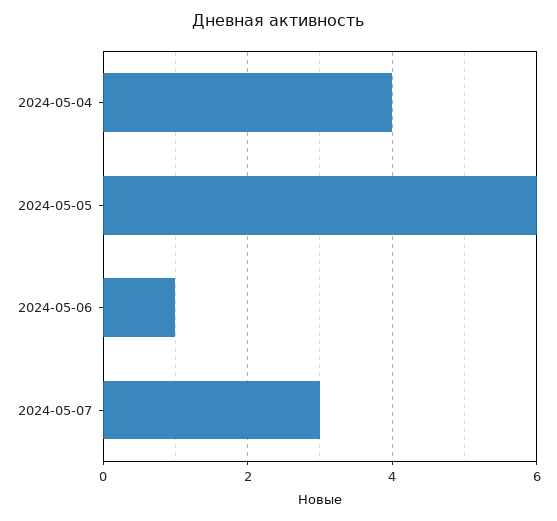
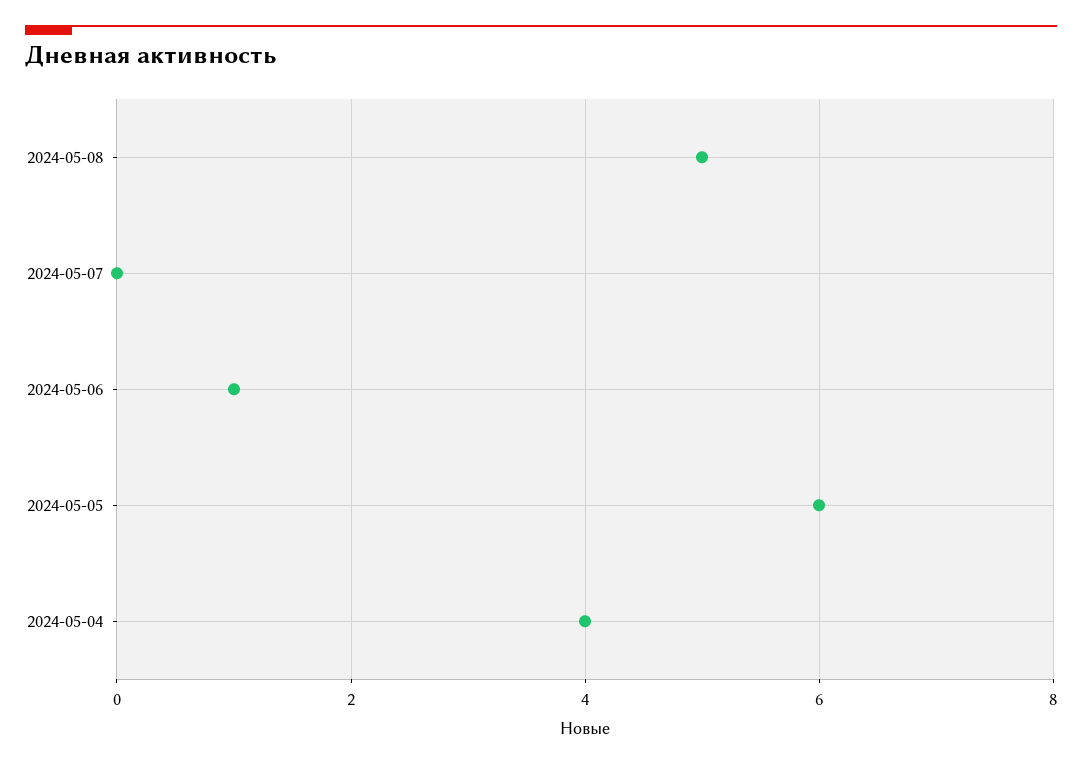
2024-05-07: 3 -> 0
2024-05-08: none -> 5

